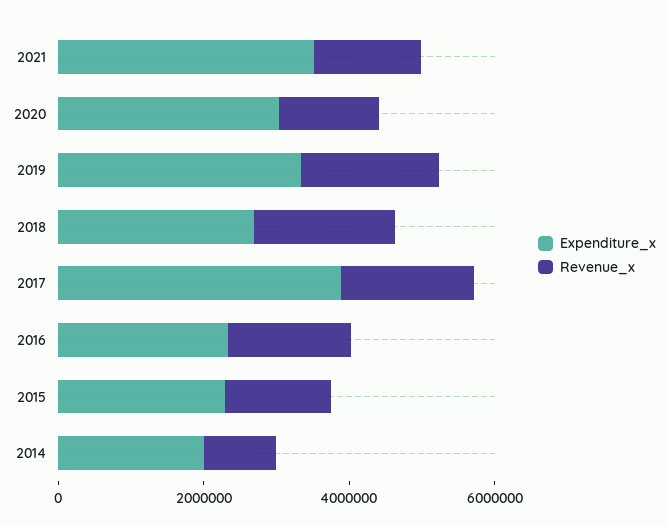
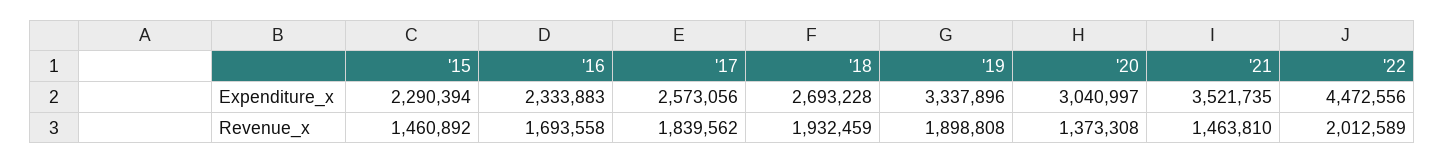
Expenditure_x, 2017: 4000000 -> 2573056
Expenditure_x, 2014: 2000000 -> none
Revenue_x, 2014: 1000000 -> none
Expenditure_x, '22: none -> 4472556
Revenue_x, '22: none -> 2012589

